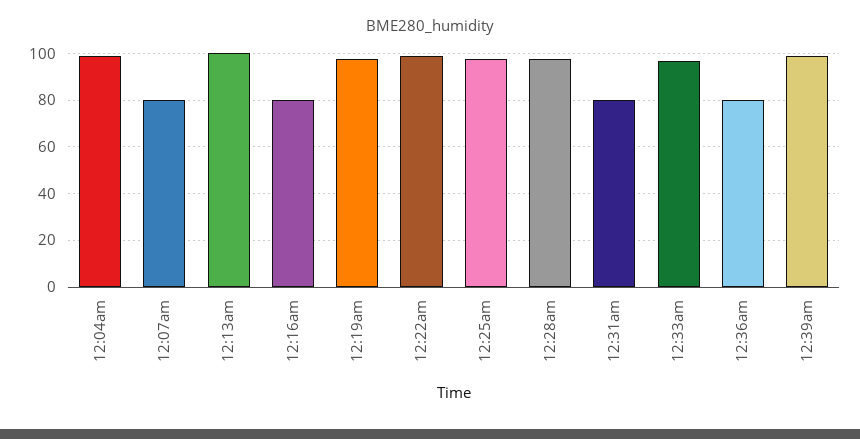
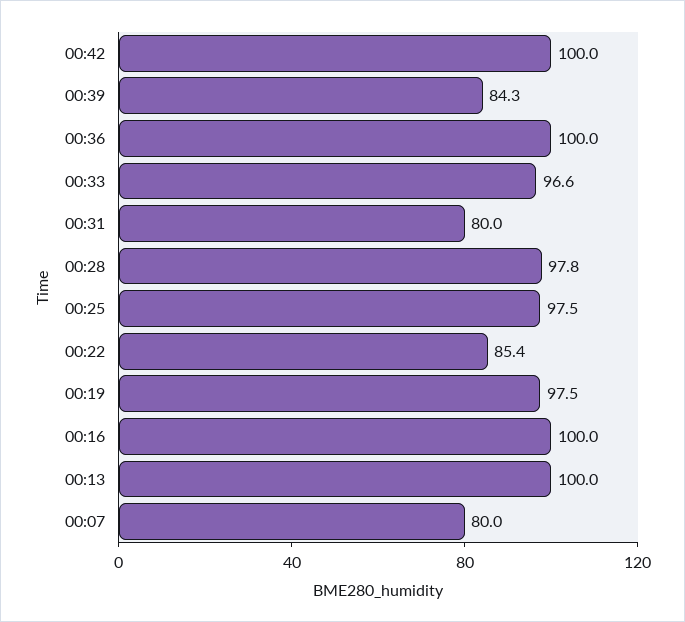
12:04am: 100 -> none
12:16am: 80 -> 100
12:22am: 100 -> 85.4
12:36am: 80 -> 100
12:39am: 100 -> 84.3
00:42: none -> 100

